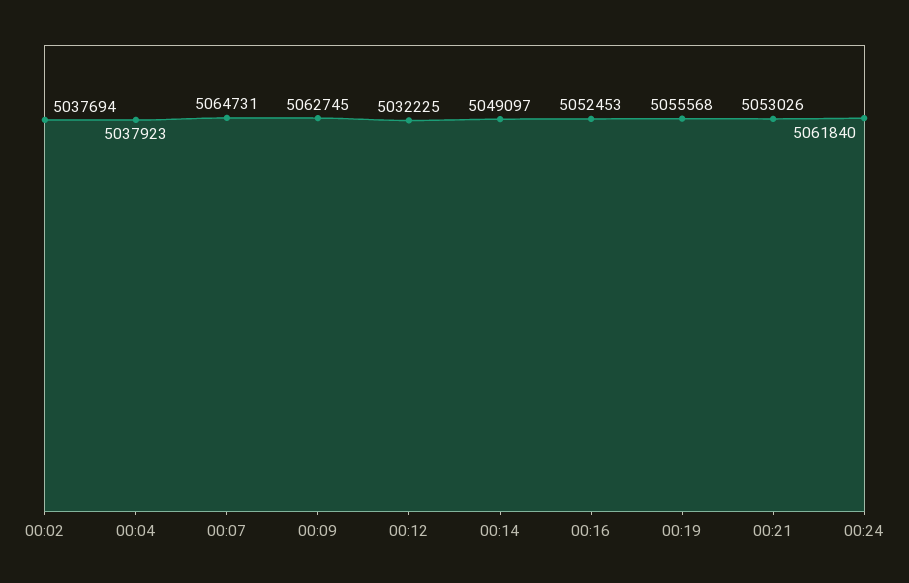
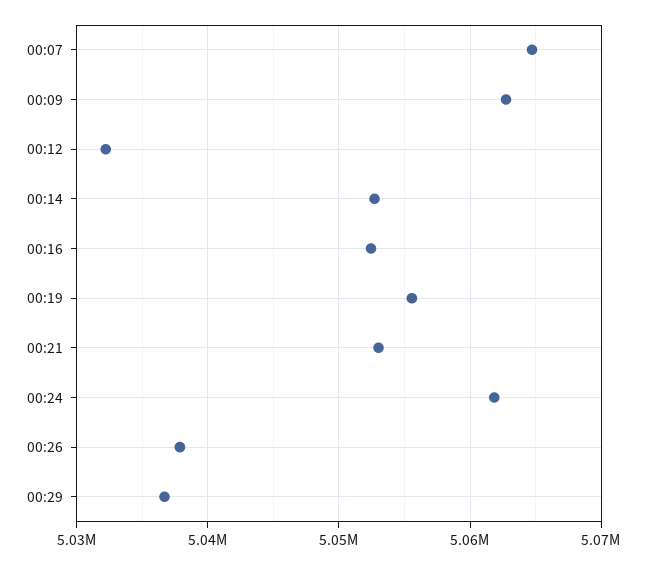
00:02: 5037694 -> none
00:04: 5037923 -> none
00:14: 5049097 -> 5053000
00:26: none -> 5038000
00:29: none -> 5037000

